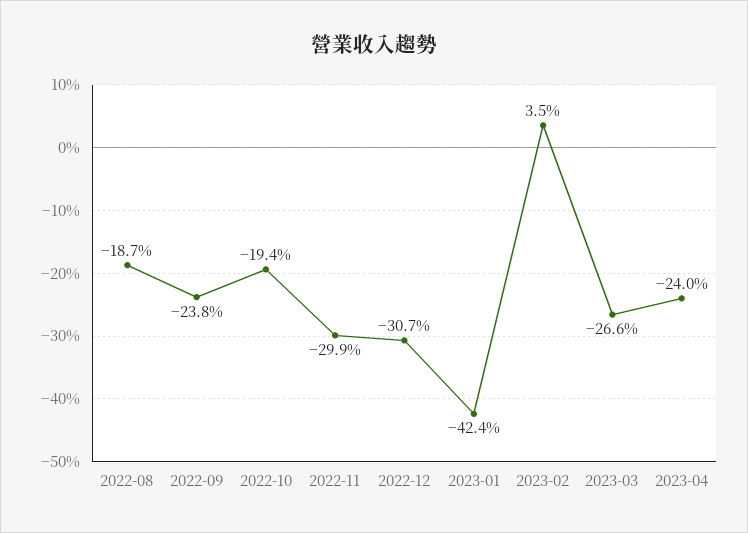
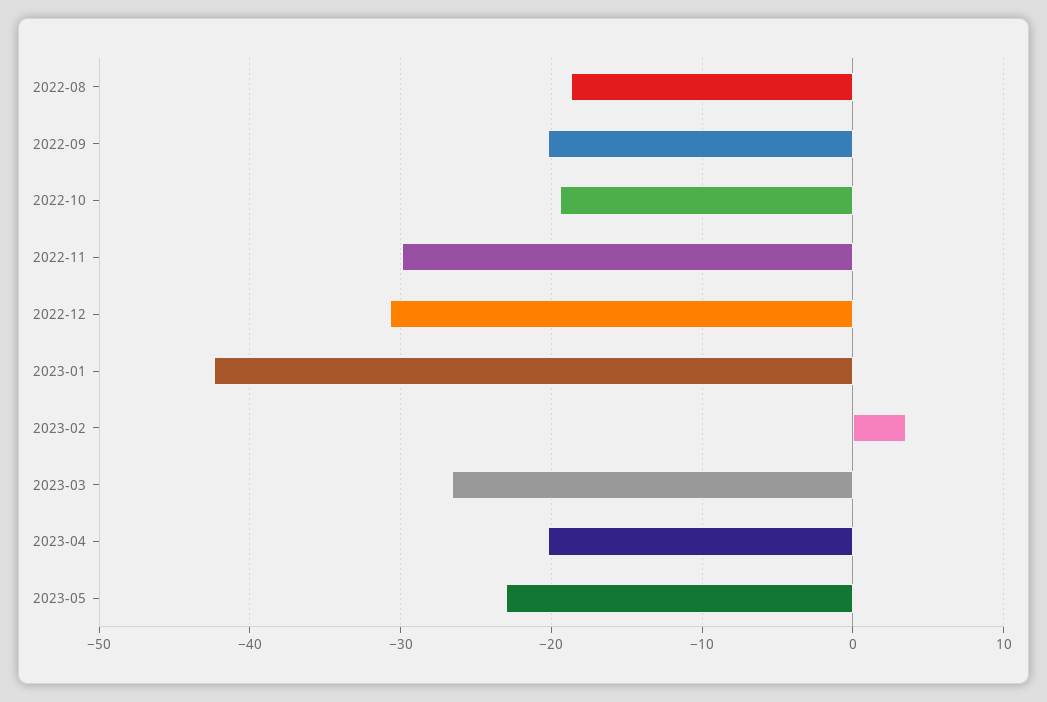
2022-09: -23.8 -> -20
2023-04: -24 -> -20
2023-05: none -> -23

